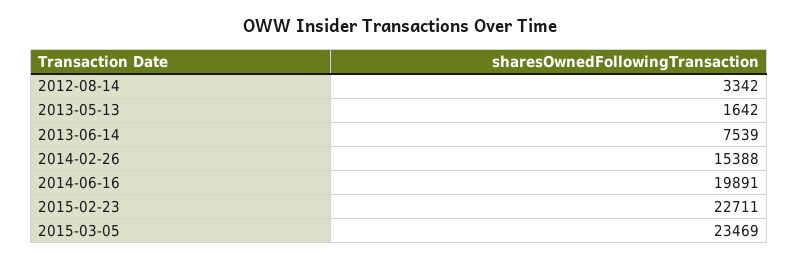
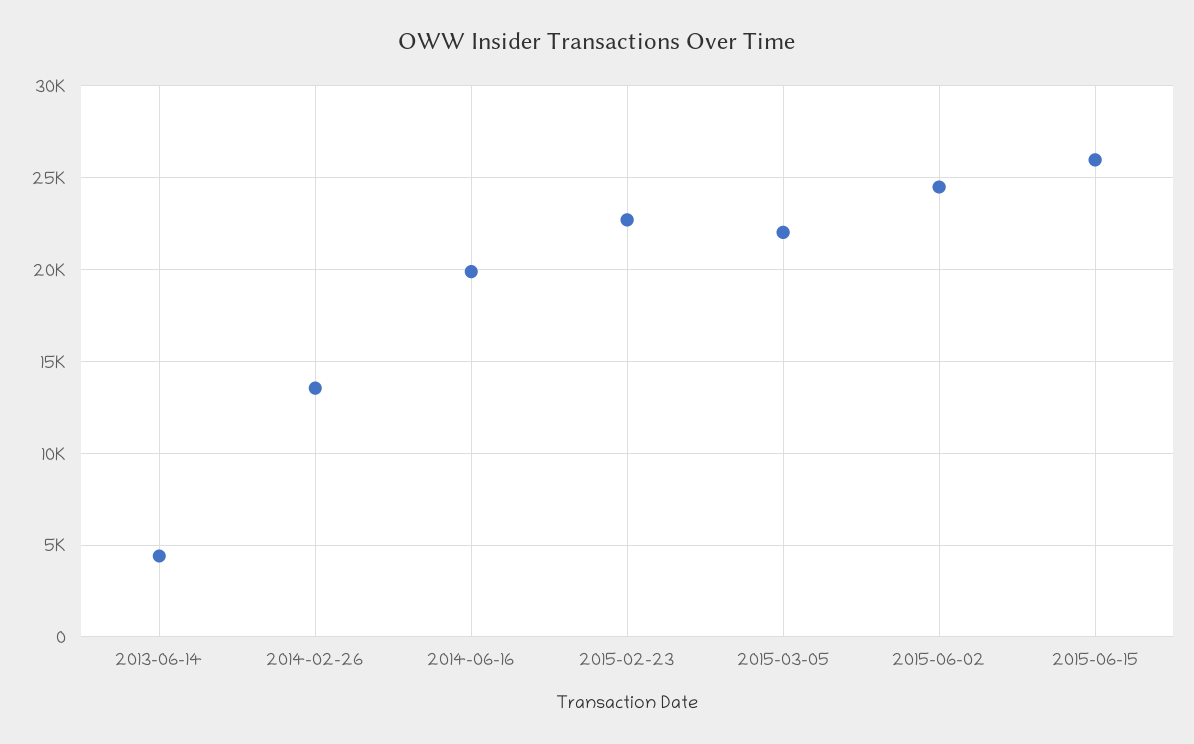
2012-08-14: 3342 -> none
2013-05-13: 1642 -> none
2013-06-14: 7539 -> 4500
2014-02-26: 15388 -> 13500
2015-03-05: 23469 -> 22000
2015-06-02: none -> 24500
2015-06-15: none -> 26000

